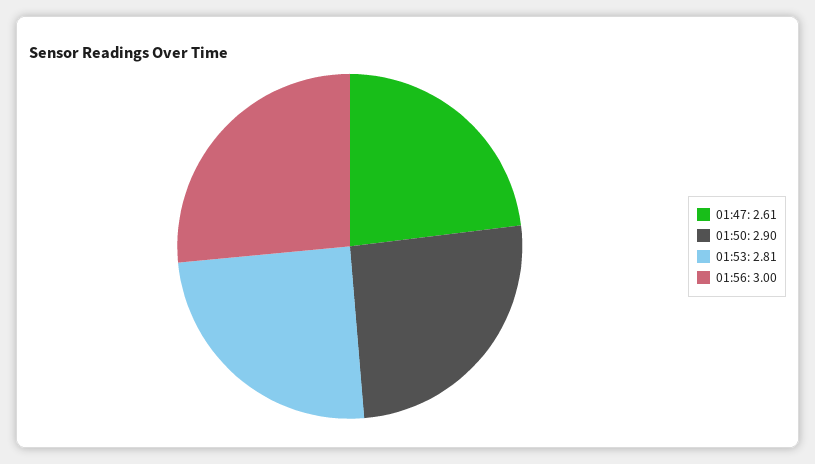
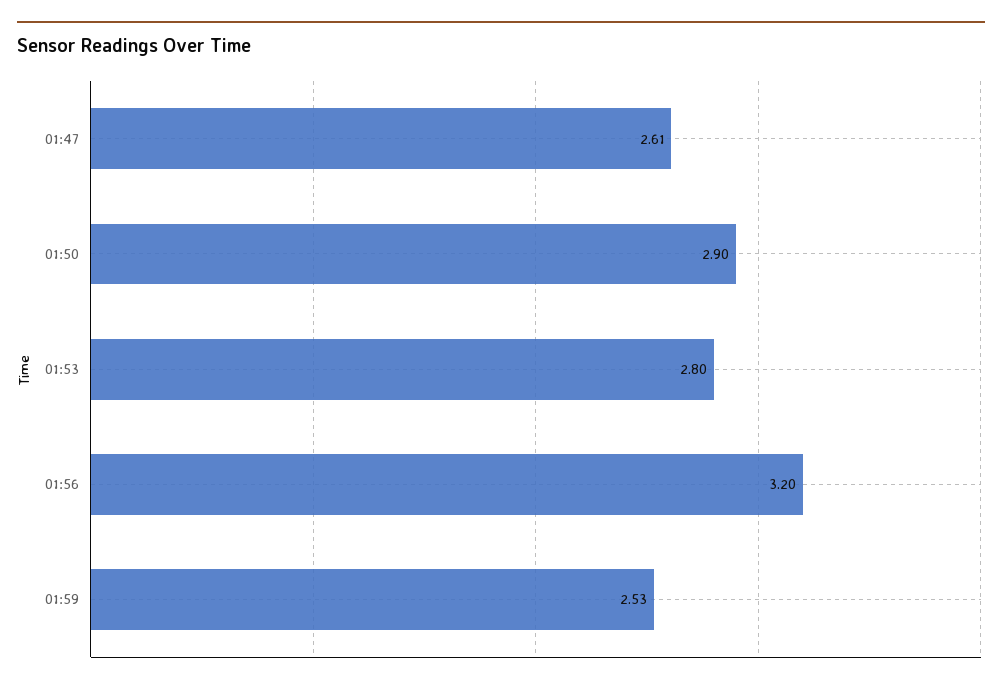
01:53: 2.81 -> 2.8
01:56: 3 -> 3.2
01:59: none -> 2.53

